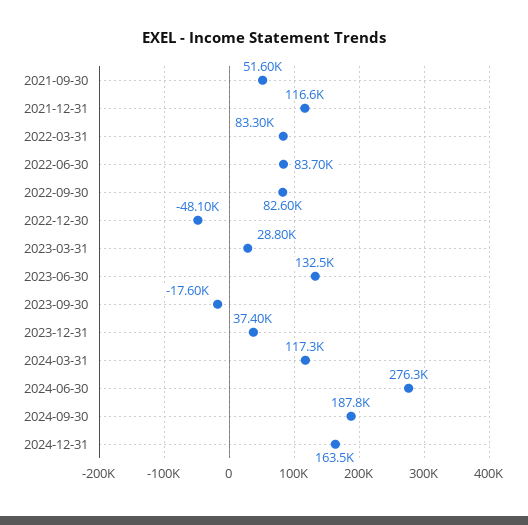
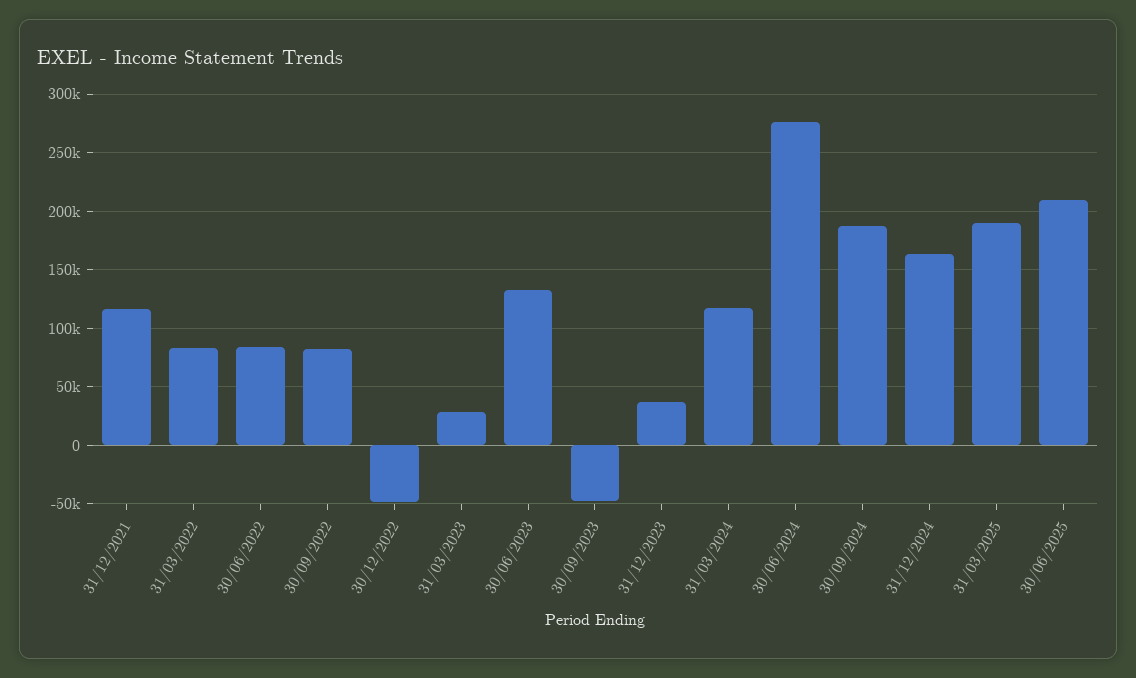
2021-09-30: 51600 -> none
2023-09-30: -17600 -> -50000
31/03/2025: none -> 190000
30/06/2025: none -> 210000

